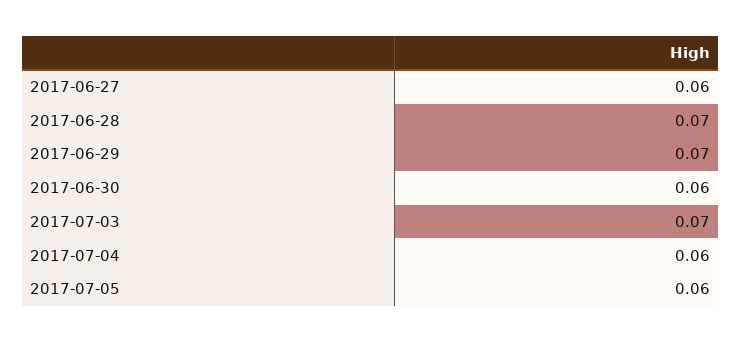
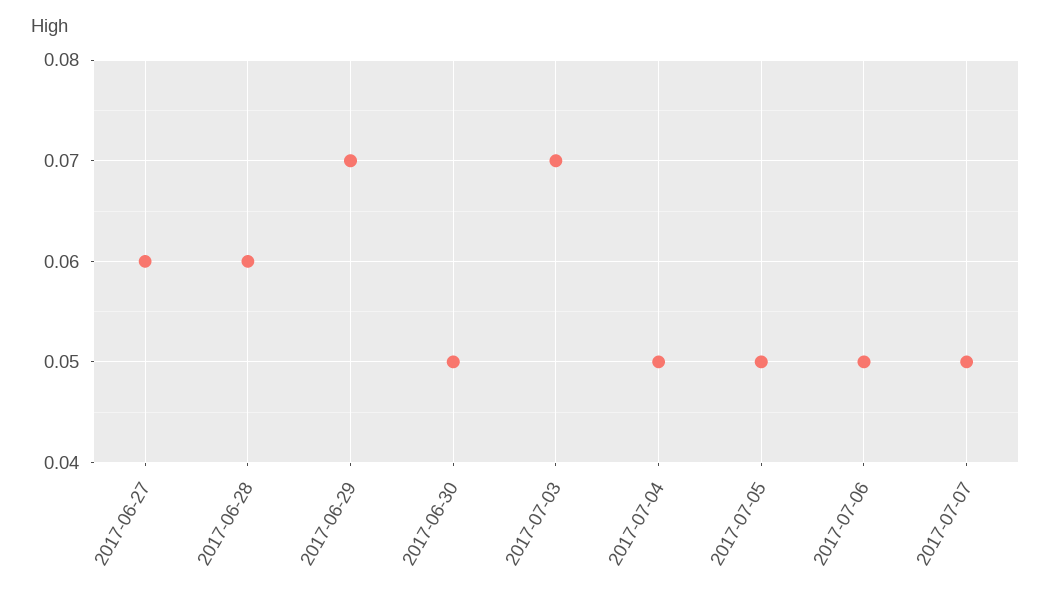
2017-06-28: 0.07 -> 0.06
2017-06-30: 0.06 -> 0.05
2017-07-04: 0.06 -> 0.05
2017-07-05: 0.06 -> 0.05
2017-07-06: none -> 0.05
2017-07-07: none -> 0.05

